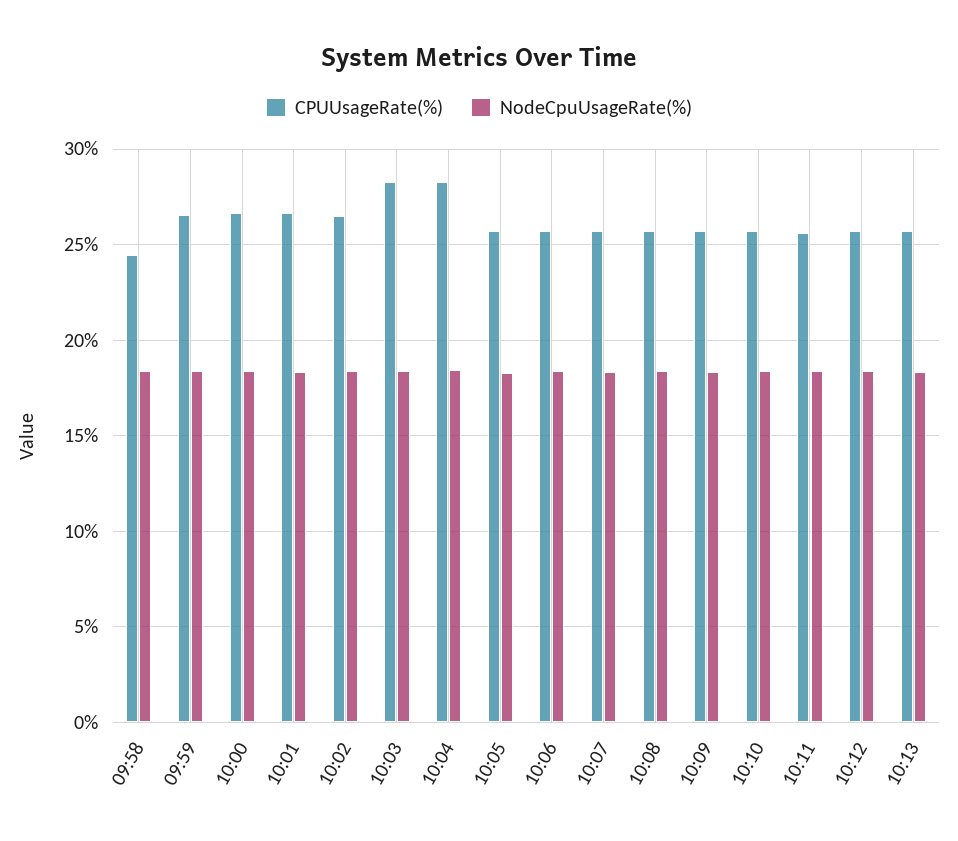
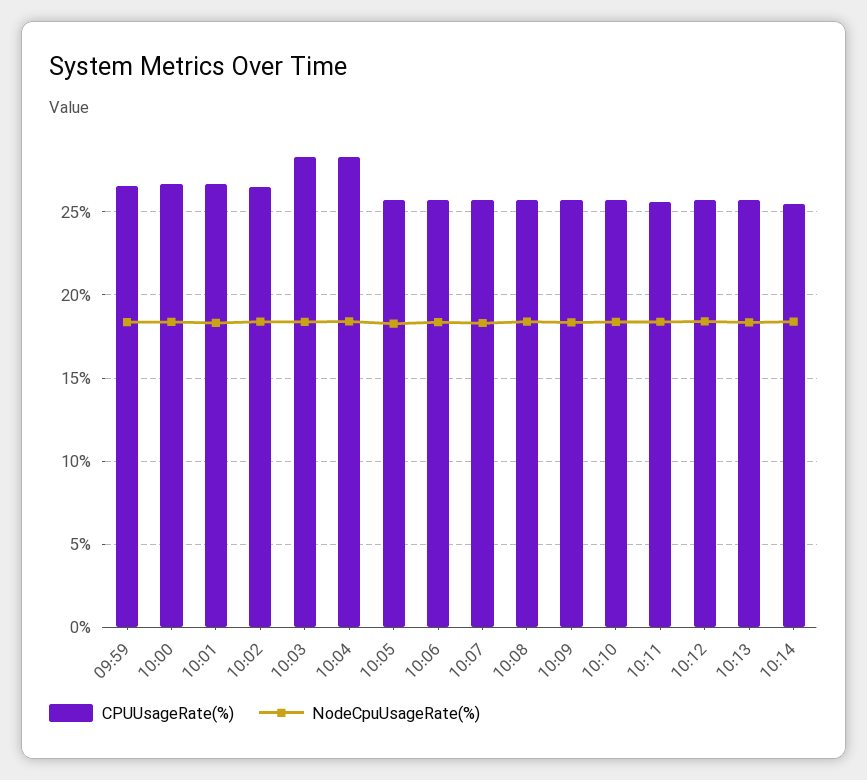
CPUUsageRate(%), 09:58: 24.5 -> none
NodeCpuUsageRate(%), 09:58: 18.5 -> none
CPUUsageRate(%), 10:14: none -> 25.5
NodeCpuUsageRate(%), 10:14: none -> 18.5

